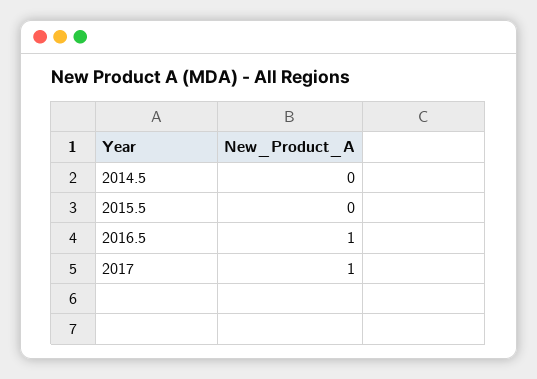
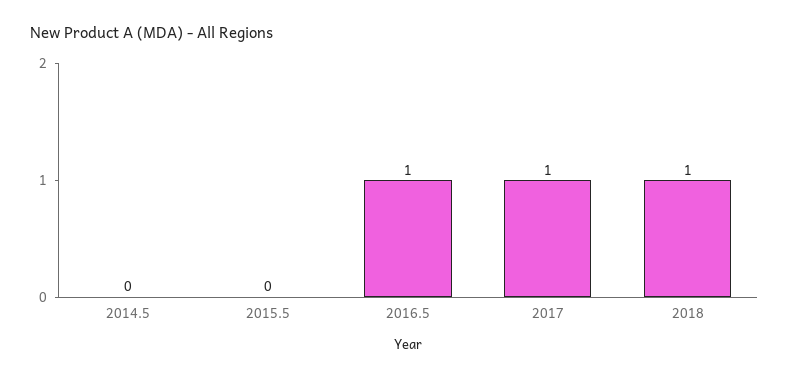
2018: none -> 1

